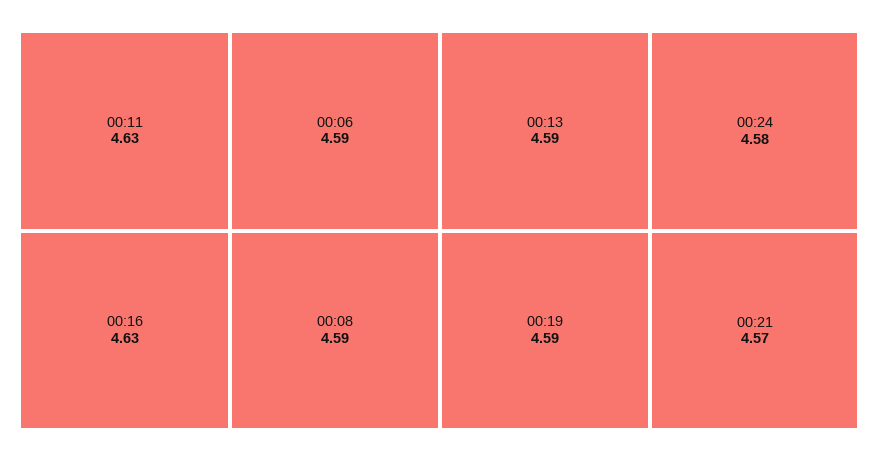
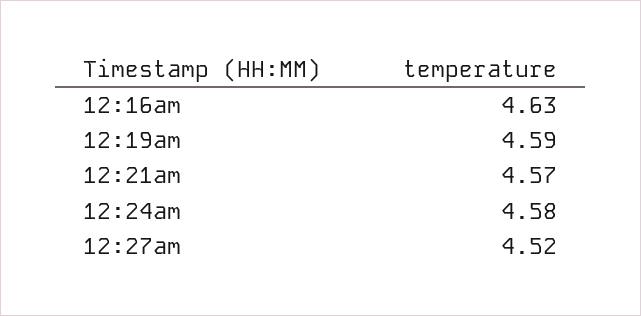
00:11: 4.63 -> none
00:06: 4.59 -> none
00:08: 4.59 -> none
00:13: 4.59 -> none
12:27am: none -> 4.52

